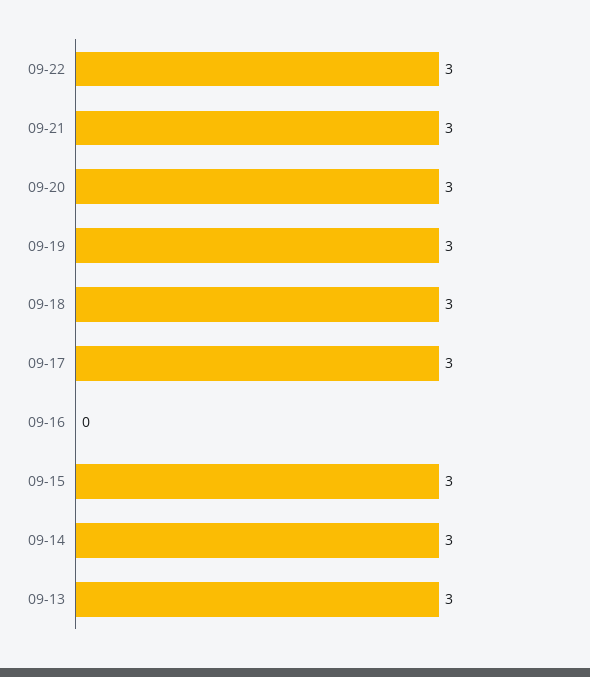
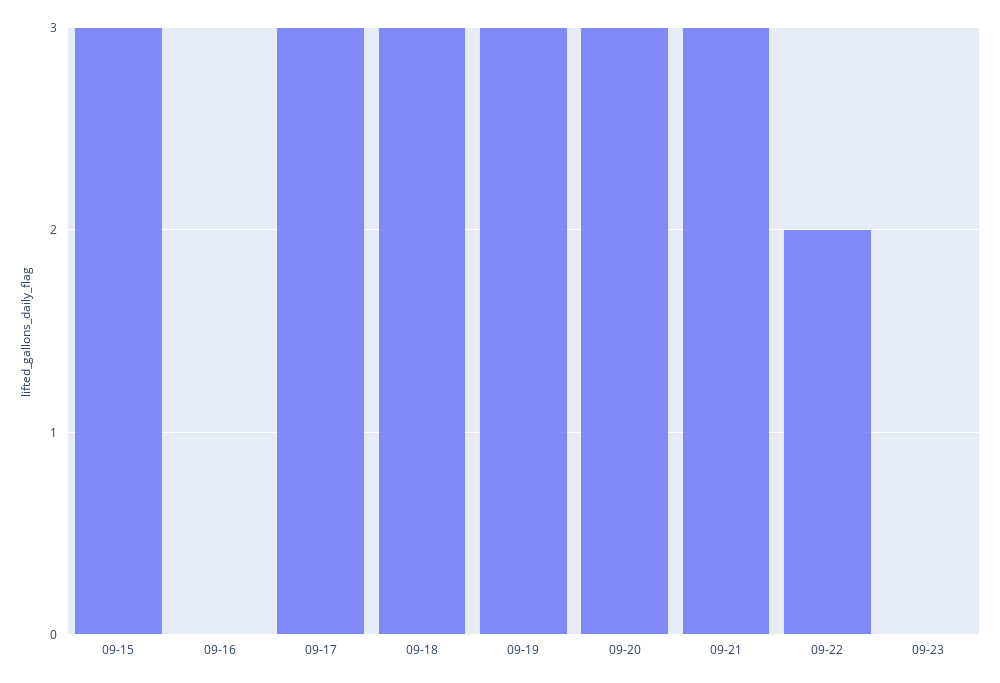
09-22: 3 -> 2
09-14: 3 -> none
09-13: 3 -> none
09-23: none -> 0

